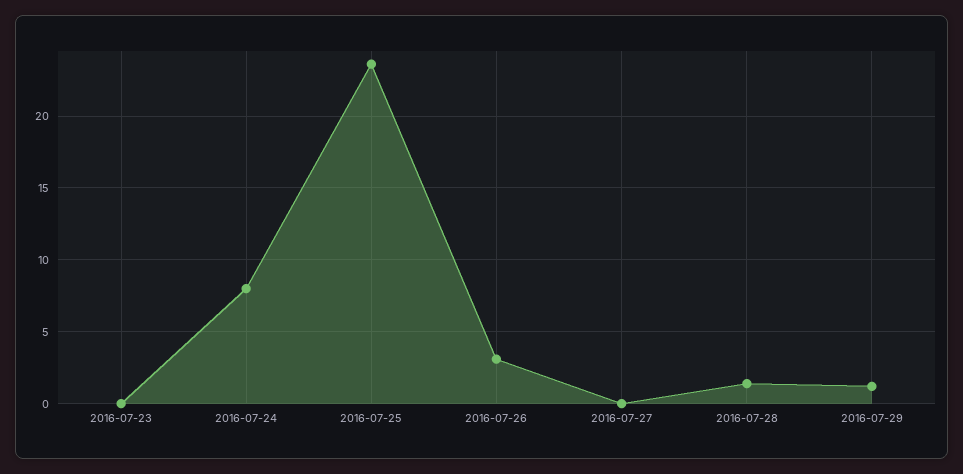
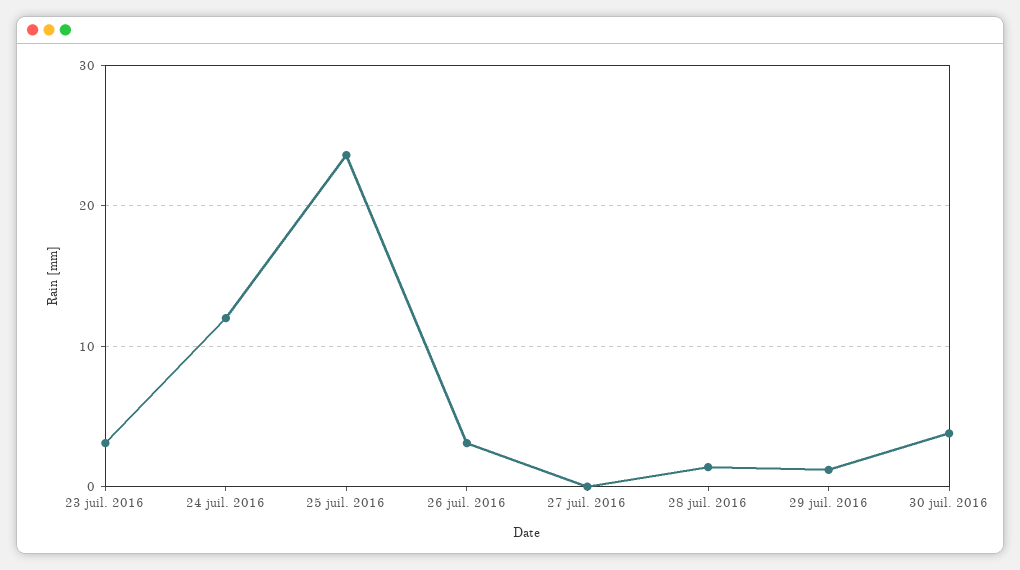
2016-07-23: 0 -> 3
2016-07-24: 8 -> 12
30 juil. 2016: none -> 4

